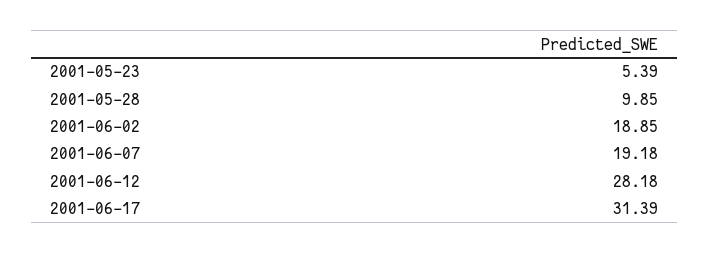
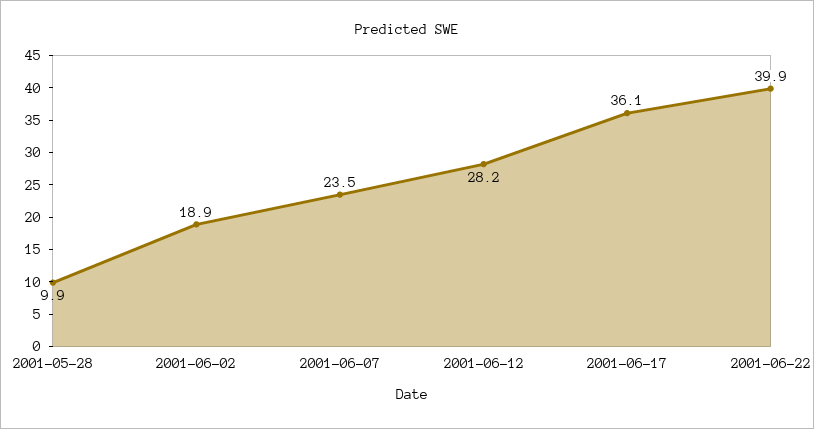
2001-05-23: 5.39 -> none
2001-06-07: 19.18 -> 23.5
2001-06-17: 31.39 -> 36.1
2001-06-22: none -> 39.9

